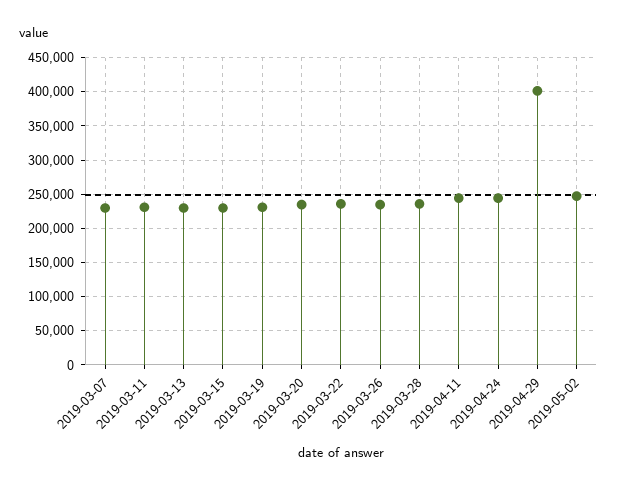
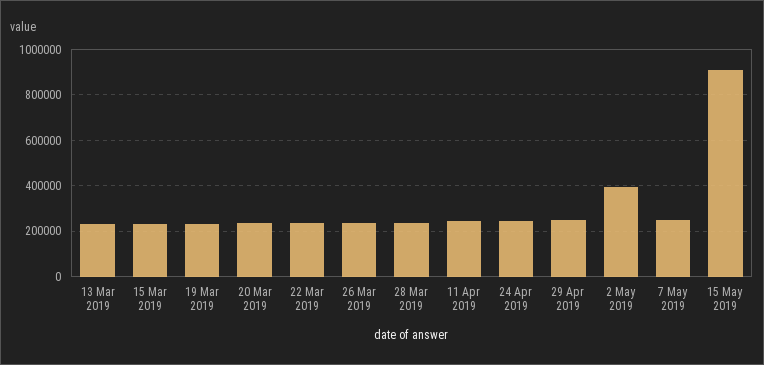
2019-03-07: 230000 -> none
2019-03-11: 230000 -> none
2019-04-29: 400000 -> 250000
2019-05-02: 250000 -> 400000
7 May 2019: none -> 250000
15 May 2019: none -> 900000

